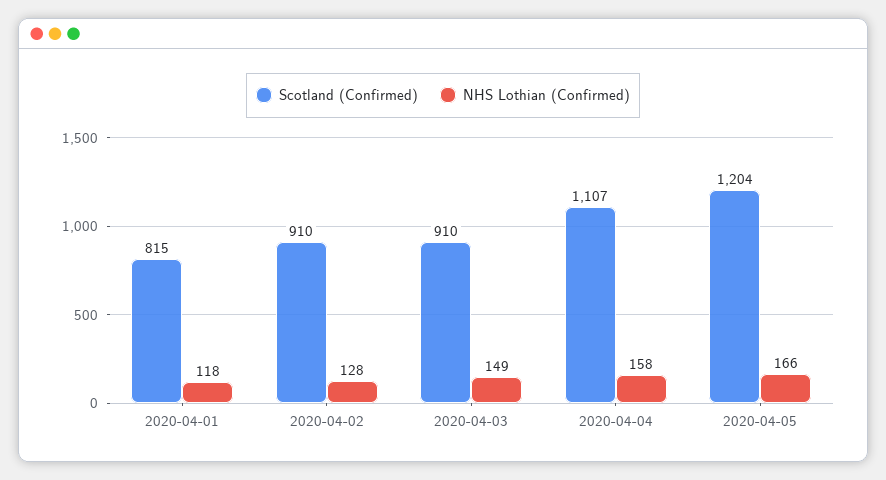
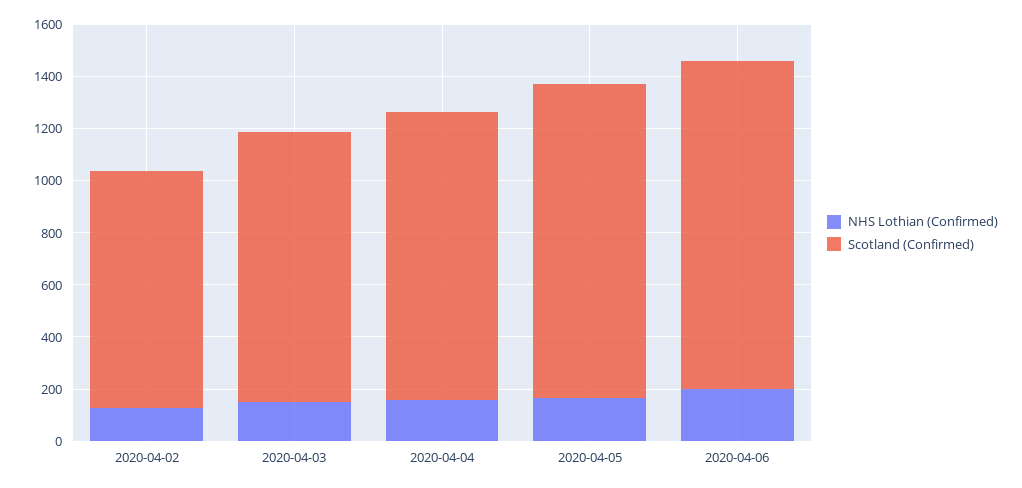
Scotland (Confirmed), 2020-04-01: 815 -> none
NHS Lothian (Confirmed), 2020-04-01: 118 -> none
Scotland (Confirmed), 2020-04-03: 910 -> 1050
NHS Lothian (Confirmed), 2020-04-06: none -> 200
Scotland (Confirmed), 2020-04-06: none -> 1250

